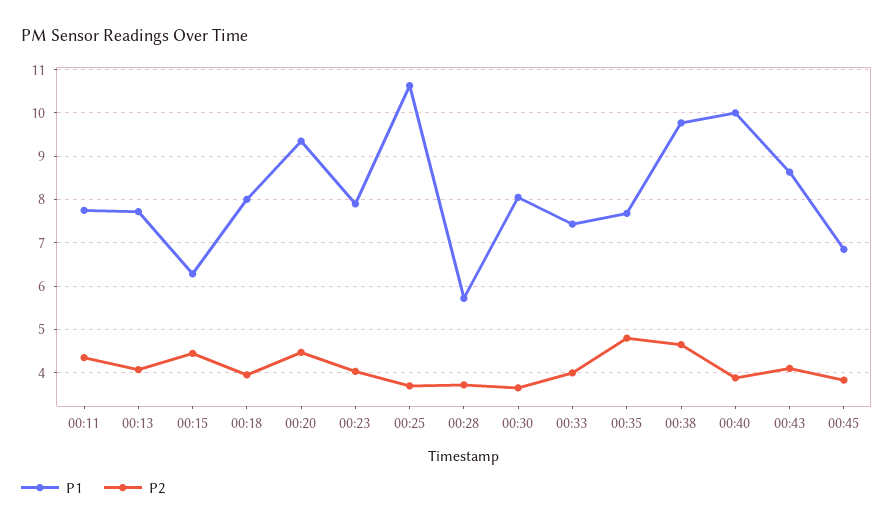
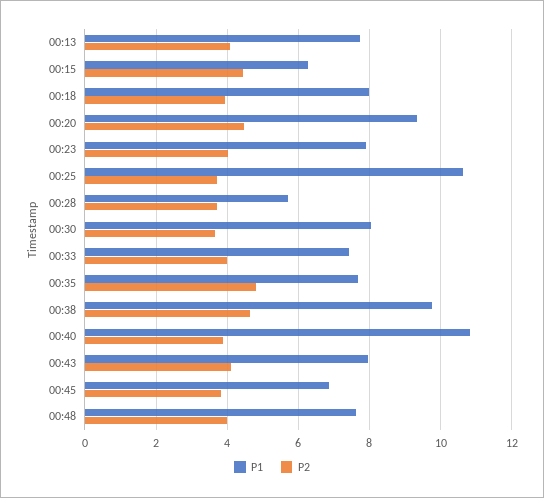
P1, 00:11: 7.8 -> none
P2, 00:11: 4.4 -> none
P1, 00:40: 10 -> 10.8
P1, 00:43: 8.6 -> 8
P1, 00:48: none -> 7.6
P2, 00:48: none -> 4

